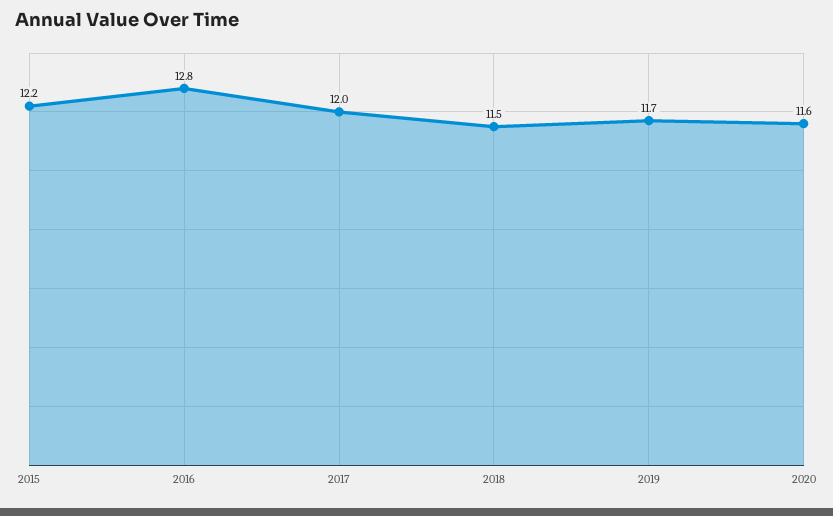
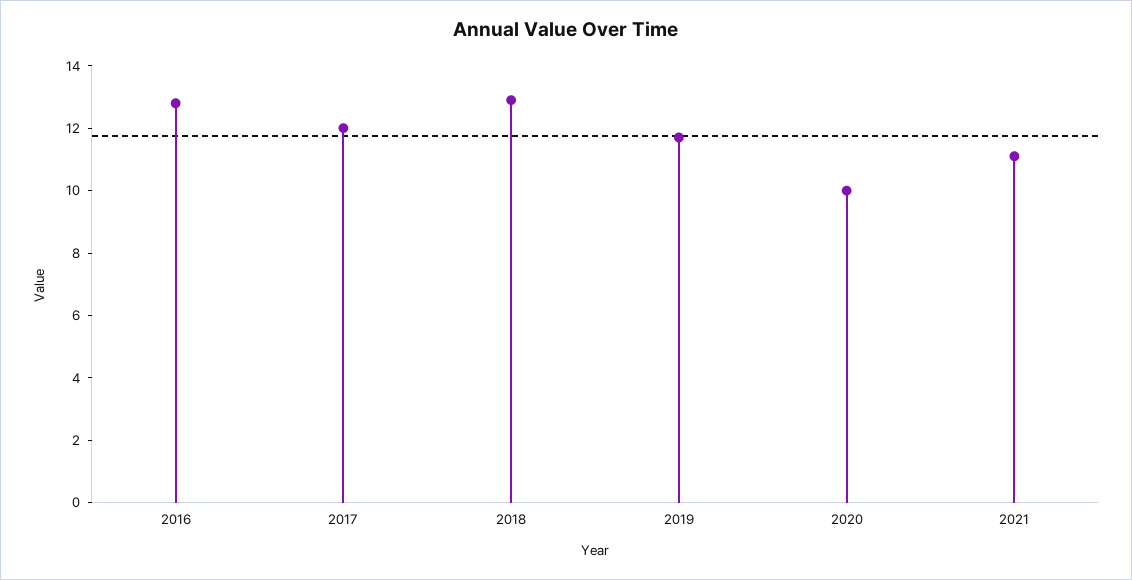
2015: 12.2 -> none
2018: 11.5 -> 13
2020: 11.6 -> 10
2021: none -> 11

